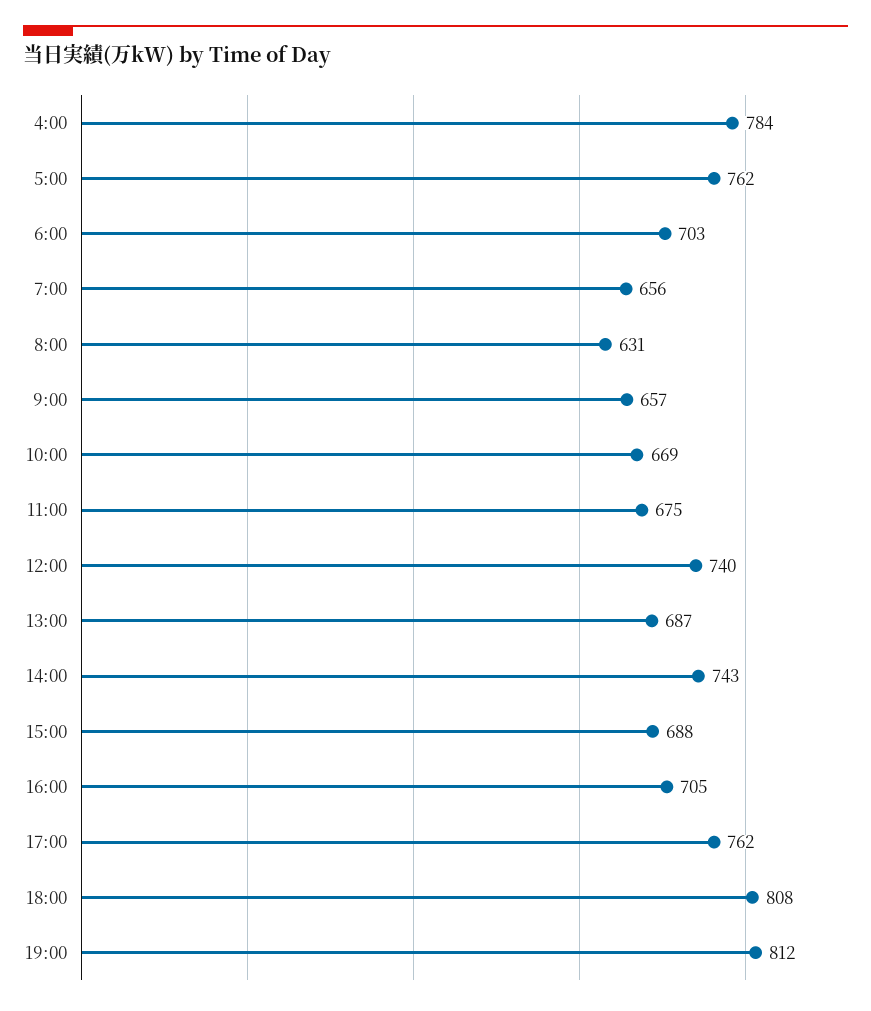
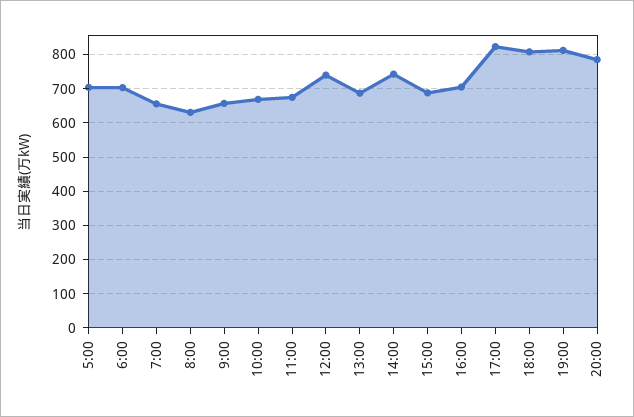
4:00: 784 -> none
5:00: 762 -> 700
17:00: 762 -> 820
20:00: none -> 780

